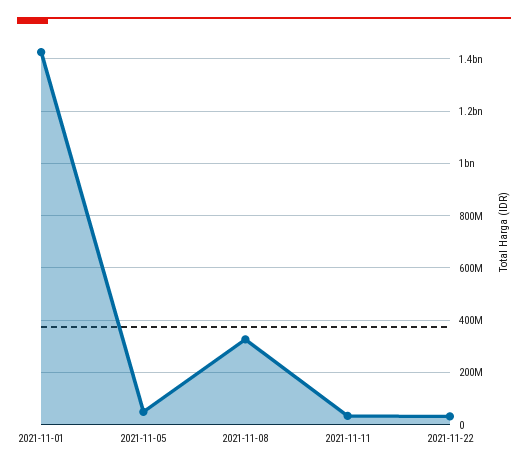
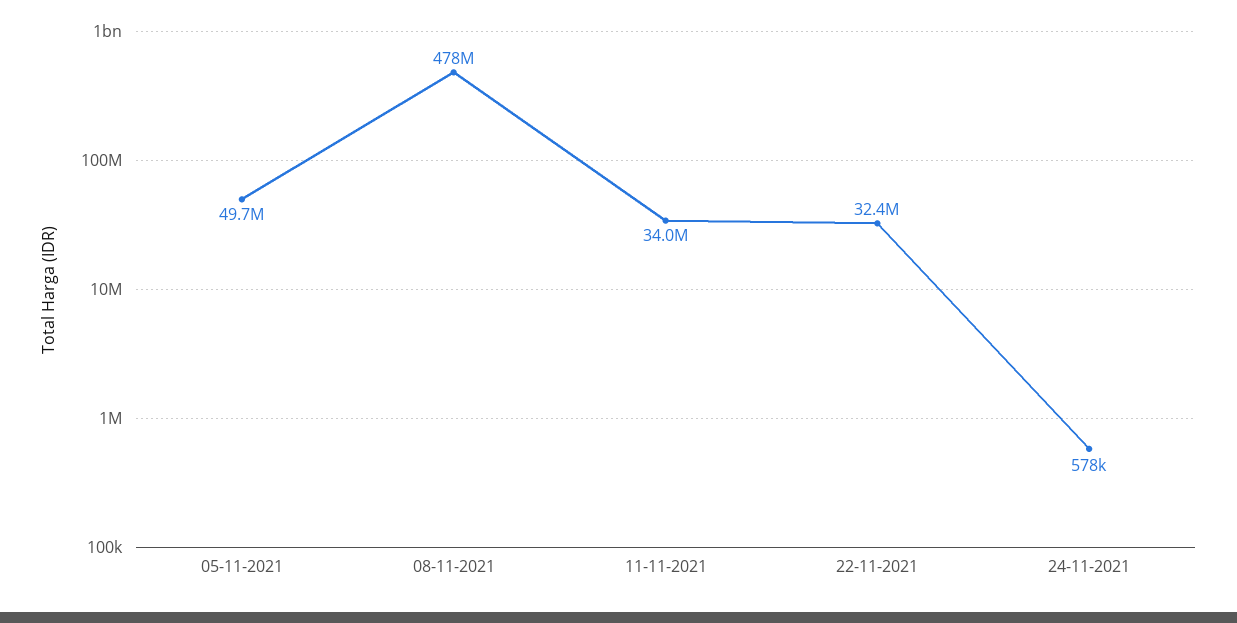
2021-11-01: 1425000000 -> none
2021-11-08: 325000000 -> 478000000
24-11-2021: none -> 578000

